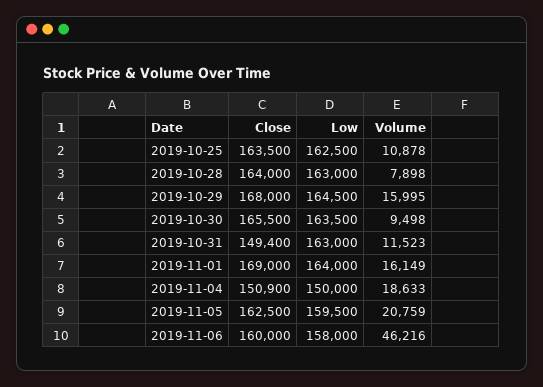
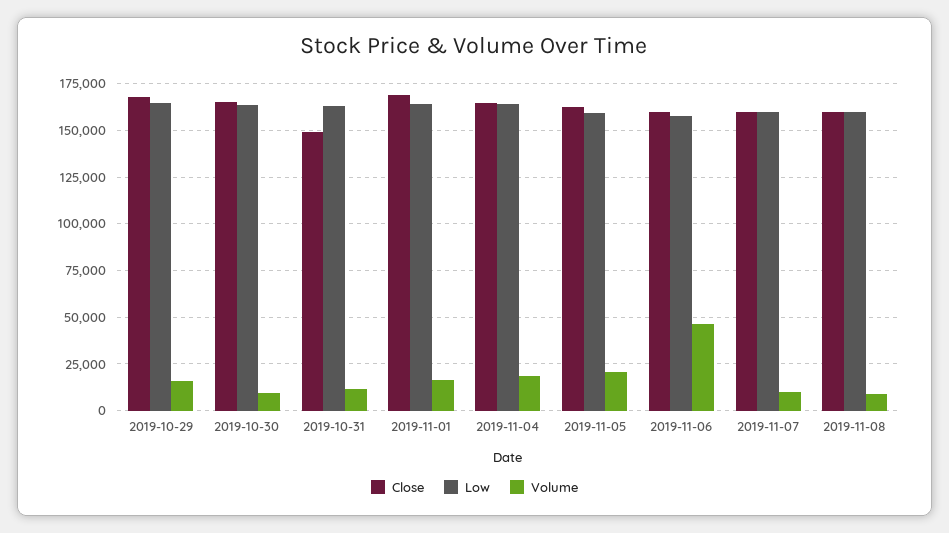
Close, 2019-10-25: 163500 -> none
Low, 2019-10-25: 162500 -> none
Volume, 2019-10-25: 10878 -> none
Close, 2019-10-28: 164000 -> none
Low, 2019-10-28: 163000 -> none
Volume, 2019-10-28: 7898 -> none
Close, 2019-11-04: 150900 -> 165000
Low, 2019-11-04: 150000 -> 165000
Close, 2019-11-07: none -> 160000
Low, 2019-11-07: none -> 160000
Volume, 2019-11-07: none -> 10000
Close, 2019-11-08: none -> 160000
Low, 2019-11-08: none -> 160000
Volume, 2019-11-08: none -> 10000

